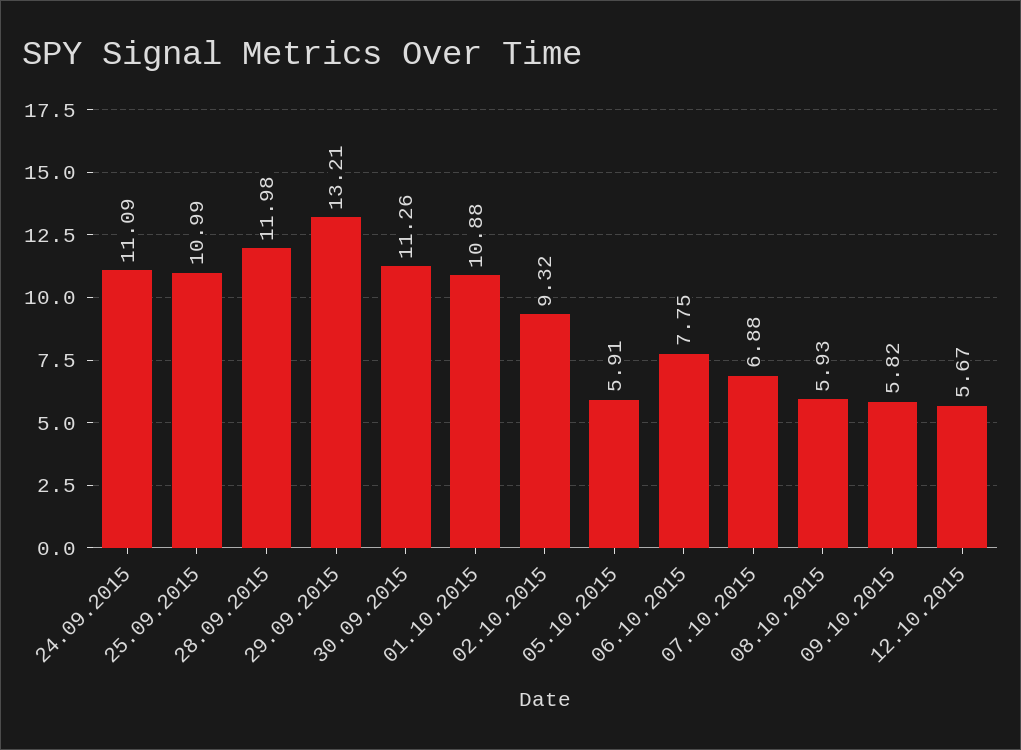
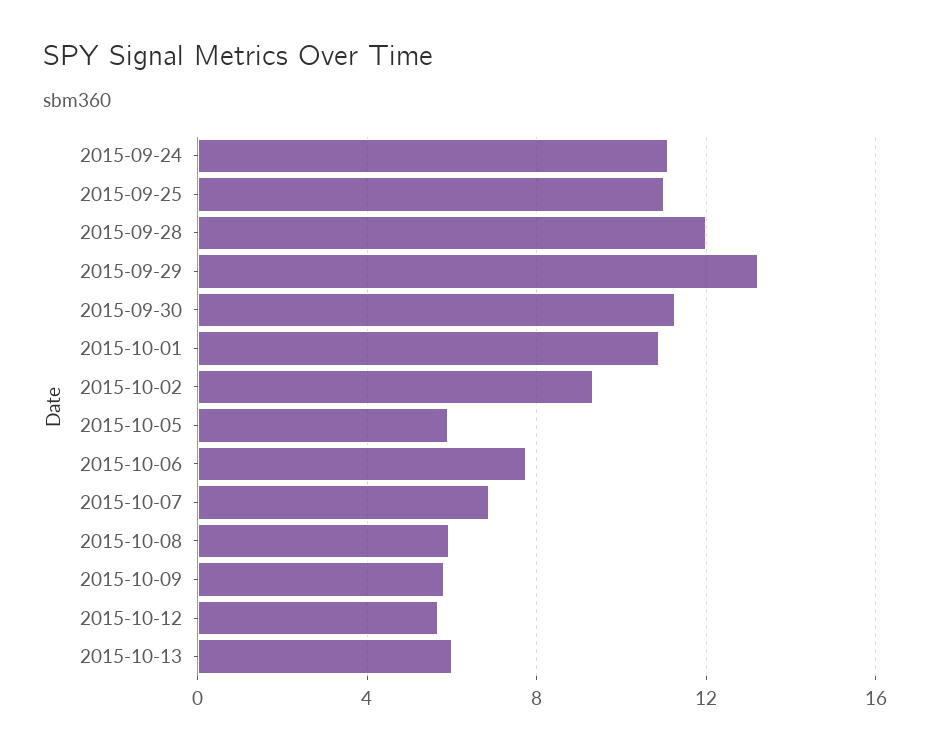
2015-10-13: none -> 6

